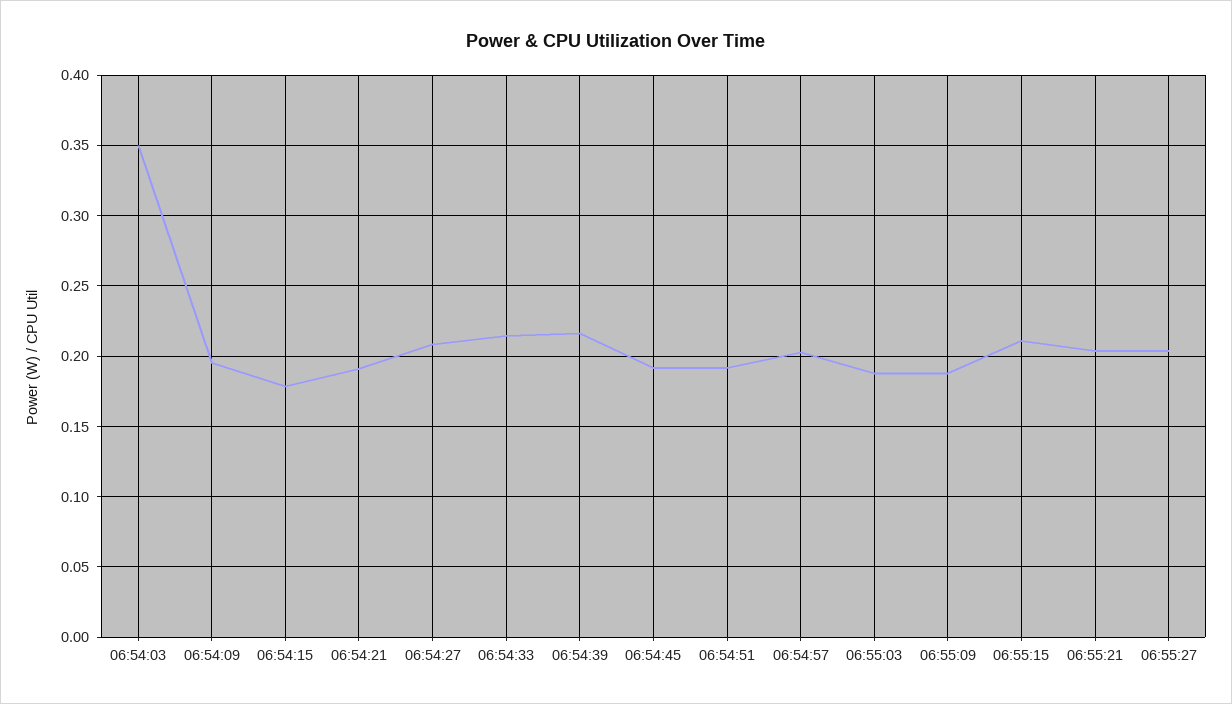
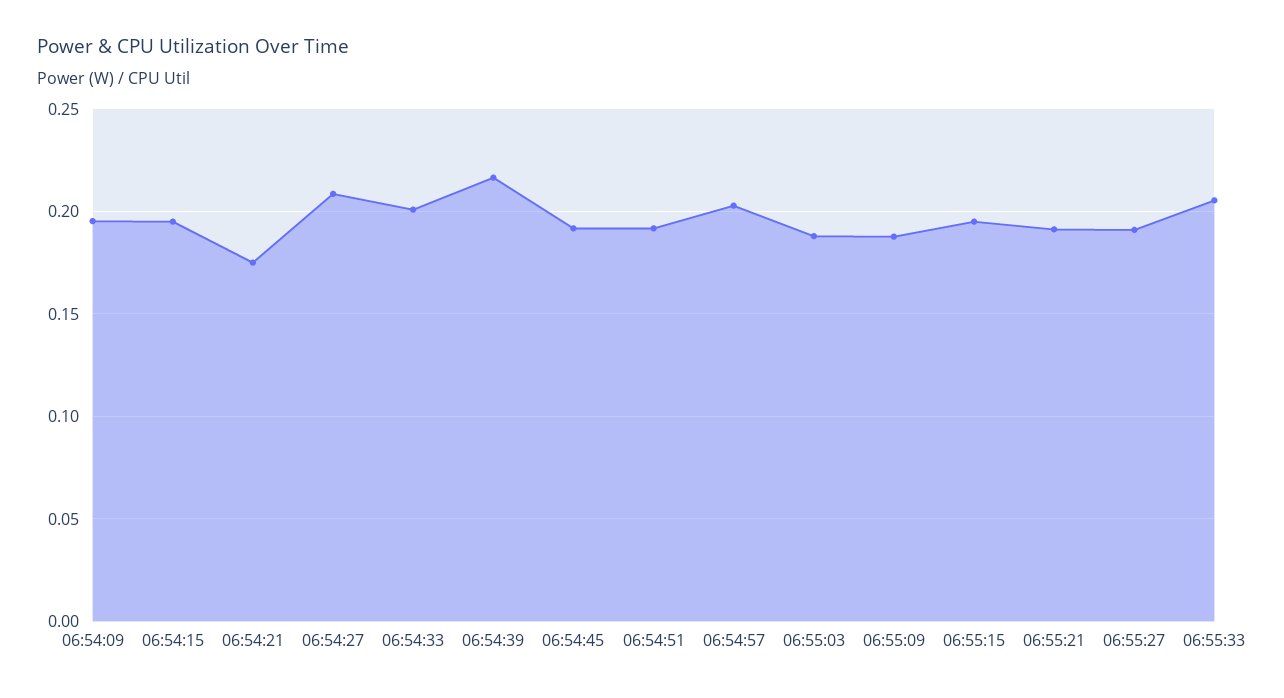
06:54:03: 0.35 -> none
06:54:15: 0.18 -> 0.195
06:54:21: 0.19 -> 0.175
06:54:33: 0.215 -> 0.2
06:55:15: 0.21 -> 0.195
06:55:21: 0.205 -> 0.19
06:55:27: 0.205 -> 0.19
06:55:33: none -> 0.205

